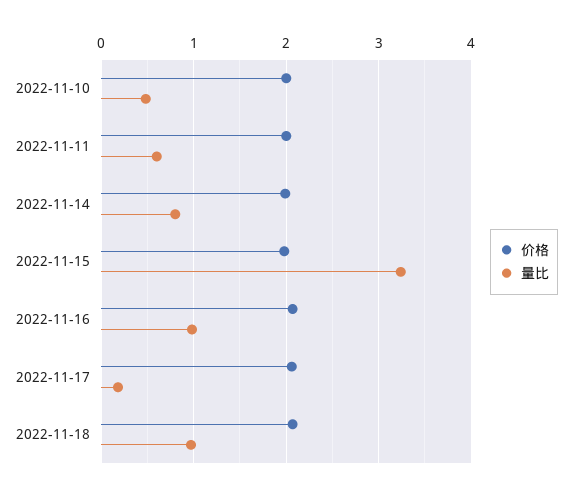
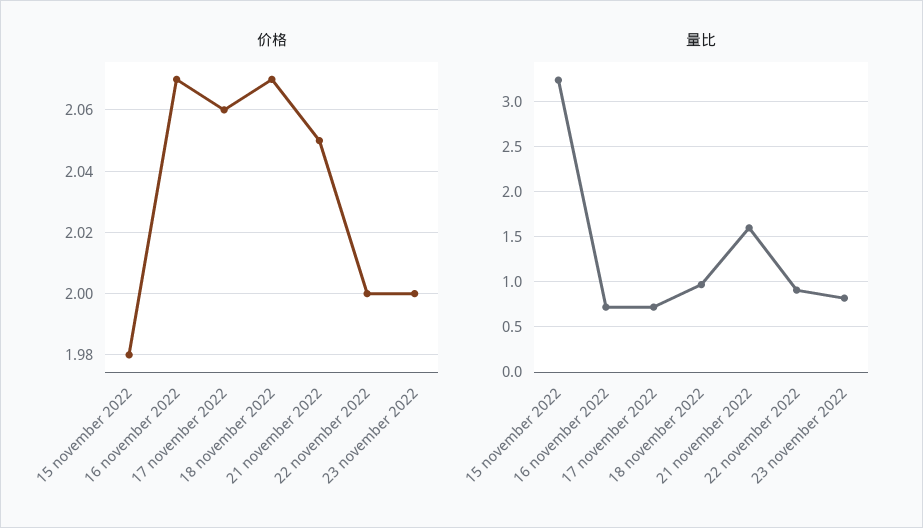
价格, 2022-11-10: 2 -> none
量比, 2022-11-10: 0.5 -> none
价格, 2022-11-11: 2 -> none
量比, 2022-11-11: 0.6 -> none
价格, 2022-11-14: 2 -> none
量比, 2022-11-14: 0.8 -> none
量比, 2022-11-16: 1 -> 0.7
量比, 2022-11-17: 0.2 -> 0.7
价格, 21 november 2022: none -> 2.05
价格, 22 november 2022: none -> 2
价格, 23 november 2022: none -> 2
量比, 21 november 2022: none -> 1.6
量比, 22 november 2022: none -> 0.9
量比, 23 november 2022: none -> 0.8

